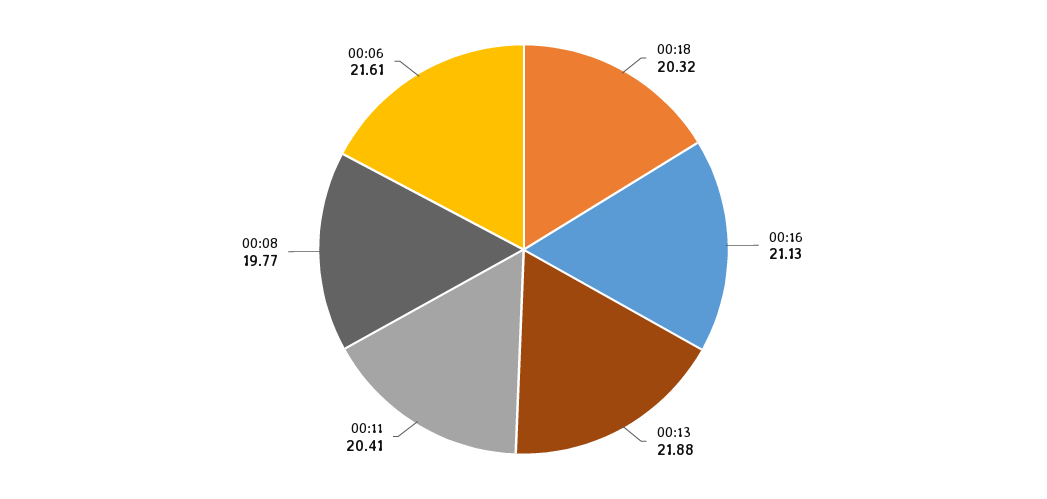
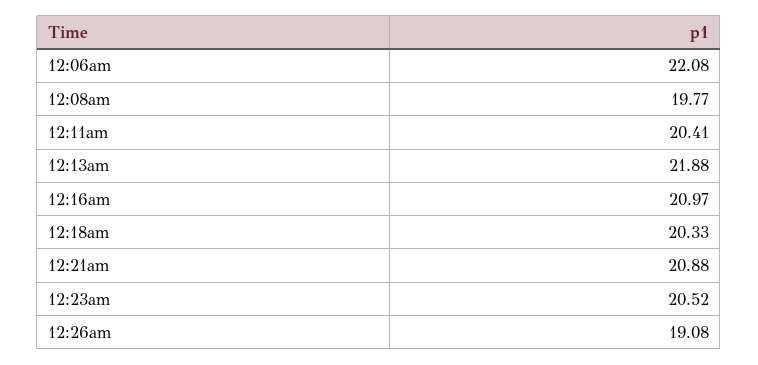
00:18: 20.32 -> 20.33
00:16: 21.13 -> 20.97
00:06: 21.61 -> 22.08
12:21am: none -> 20.88
12:23am: none -> 20.52
12:26am: none -> 19.08

